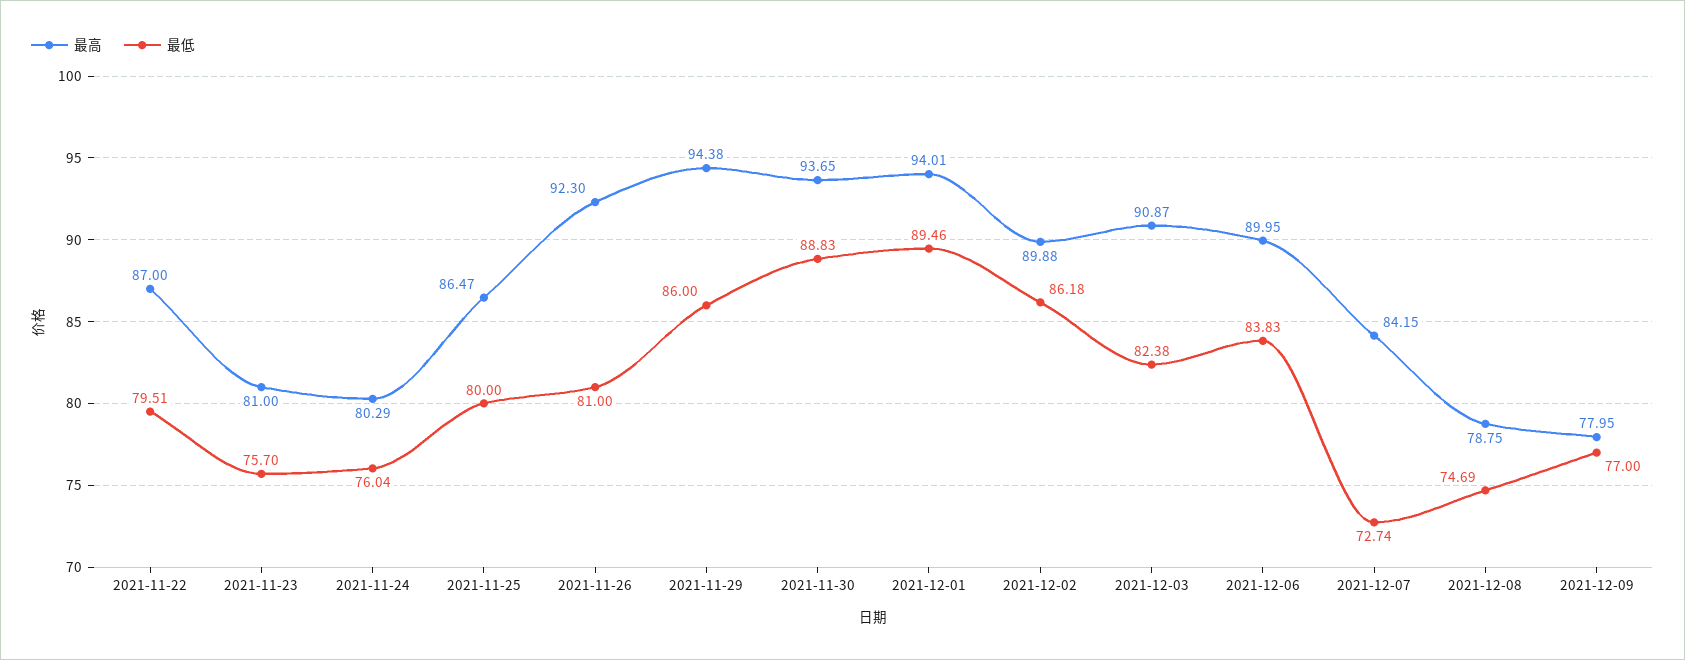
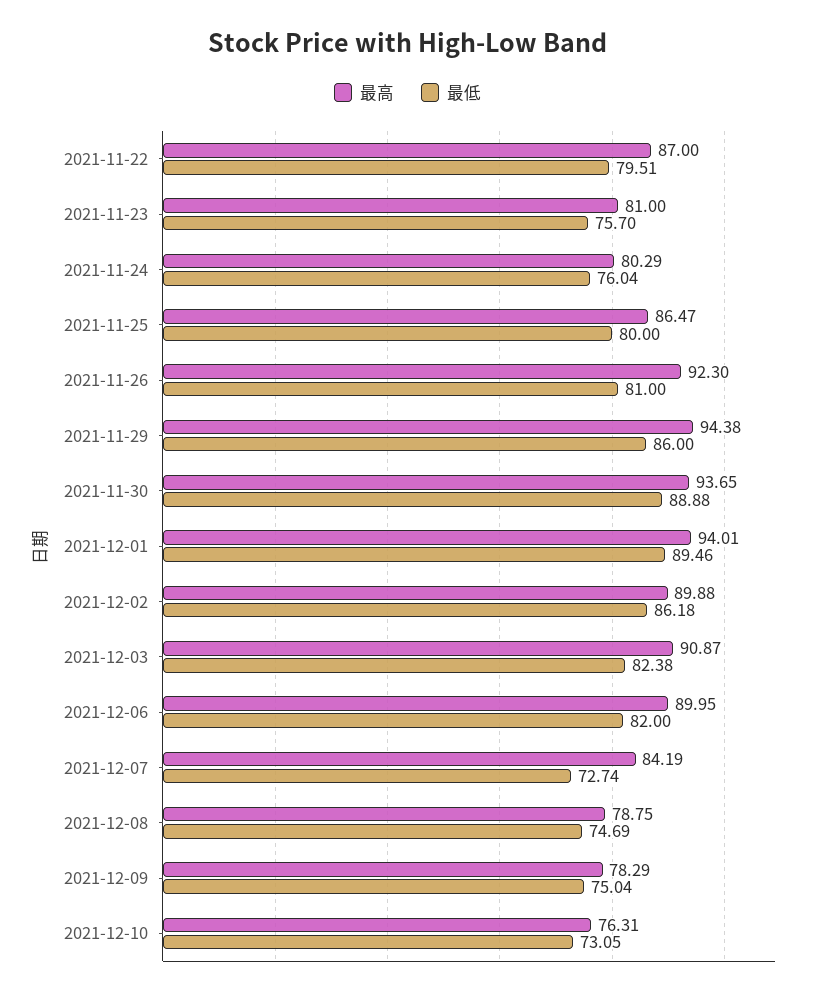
最低, 2021-11-30: 88.83 -> 88.88
最低, 2021-12-06: 83.83 -> 82
最高, 2021-12-07: 84.15 -> 84.19
最高, 2021-12-09: 77.95 -> 78.29
最低, 2021-12-09: 77 -> 75.04
最高, 2021-12-10: none -> 76.31
最低, 2021-12-10: none -> 73.05

